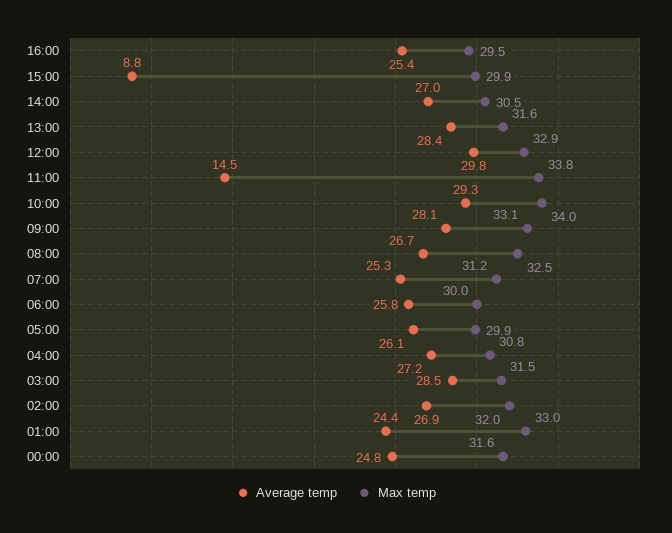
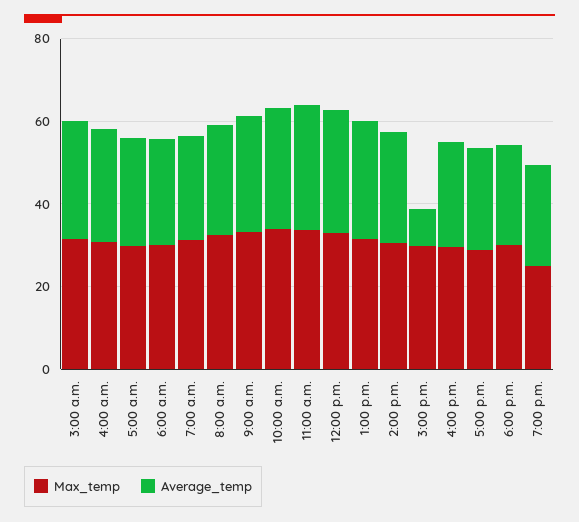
Average temp, 11:00: 14.5 -> 30
Average temp, 02:00: 26.9 -> none
Max temp, 02:00: 32 -> none
Average temp, 01:00: 24.4 -> none
Max temp, 01:00: 33 -> none
Average temp, 00:00: 24.8 -> none
Max temp, 00:00: 31.6 -> none
Max temp, 5:00 p.m.: none -> 30
Average temp, 5:00 p.m.: none -> 25
Max temp, 6:00 p.m.: none -> 30
Average temp, 6:00 p.m.: none -> 25
Max temp, 7:00 p.m.: none -> 25
Average temp, 7:00 p.m.: none -> 25

